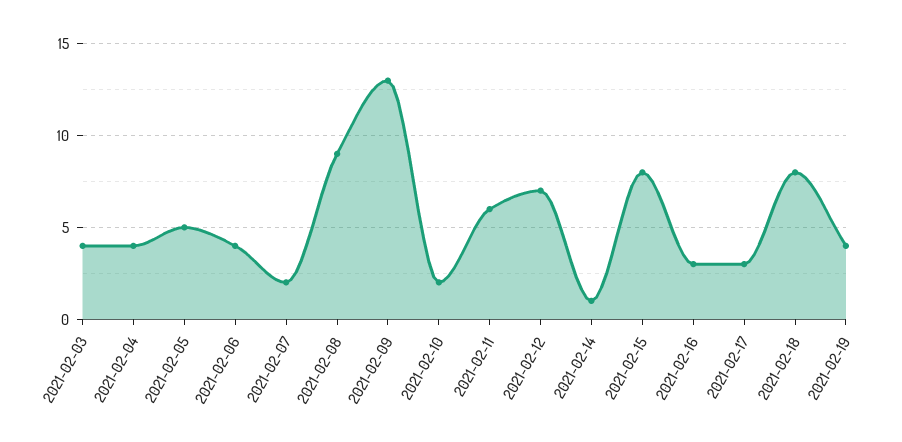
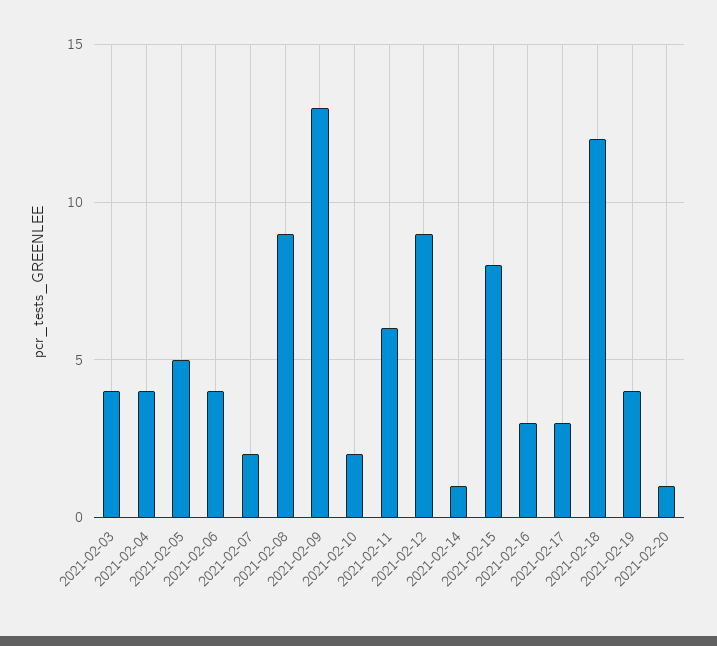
2021-02-12: 7 -> 9
2021-02-18: 8 -> 12
2021-02-20: none -> 1

